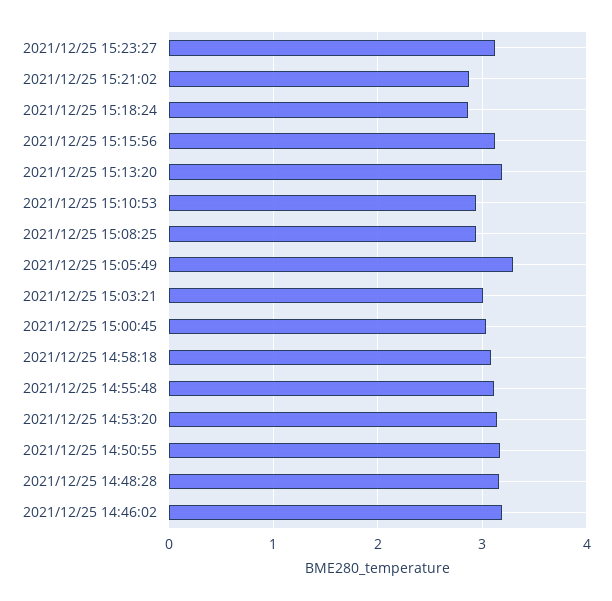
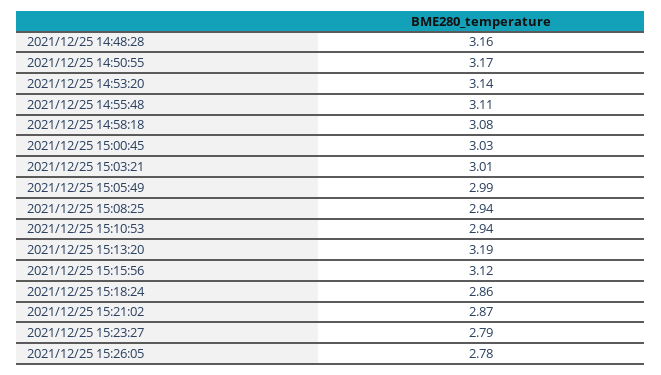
2021/12/25 15:23:27: 3.1 -> 2.79
2021/12/25 15:05:49: 3.3 -> 2.99
2021/12/25 14:46:02: 3.2 -> none
2021/12/25 15:26:05: none -> 2.78

